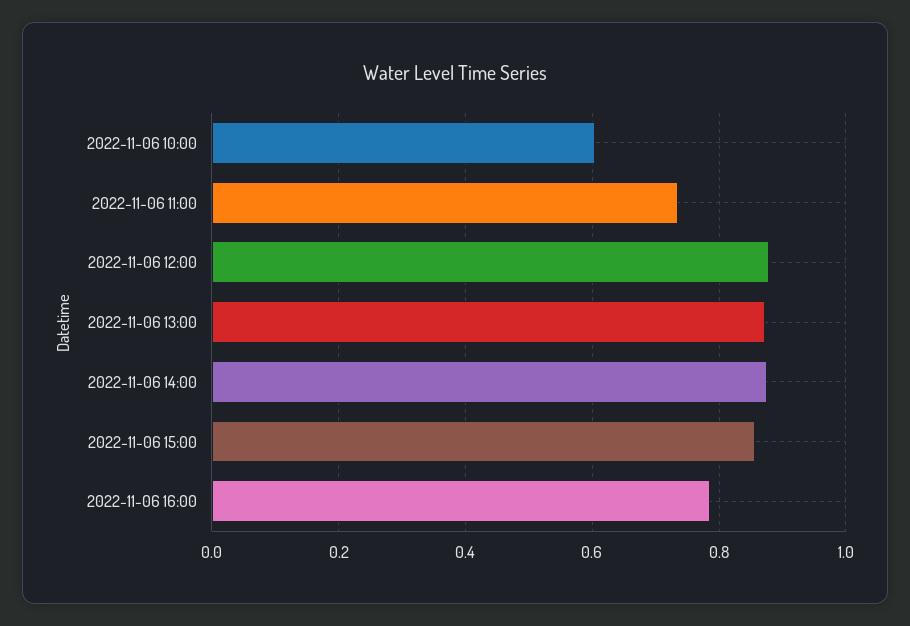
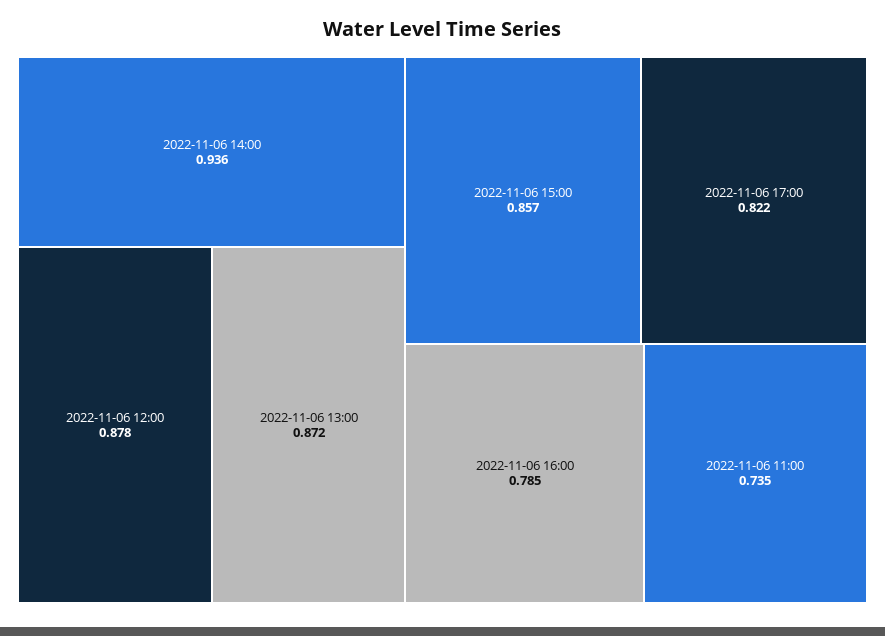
2022-11-06 10:00: 0.6 -> none
2022-11-06 14:00: 0.88 -> 0.936
2022-11-06 17:00: none -> 0.822

